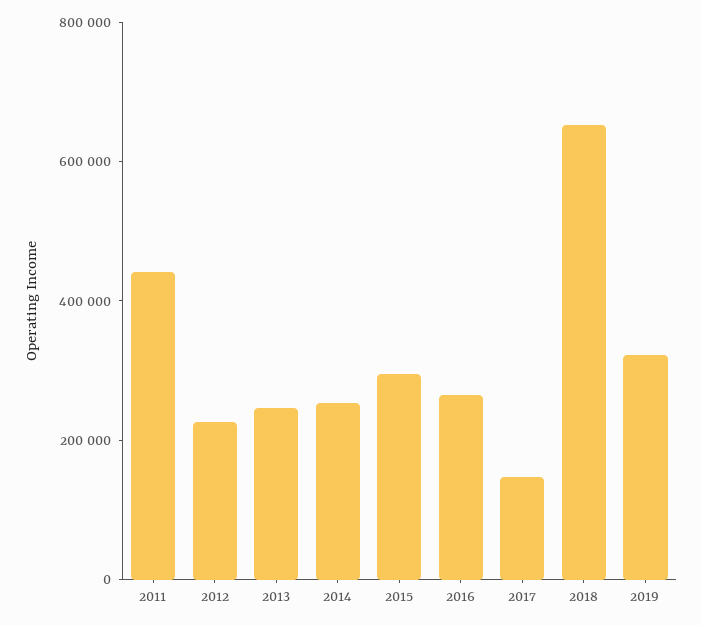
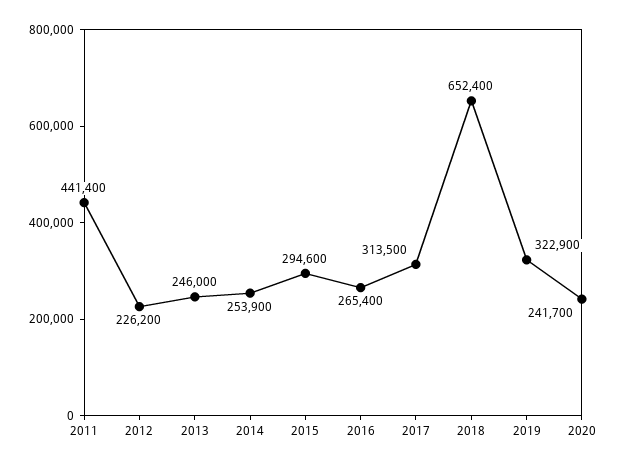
2017: 150000 -> 313500
2020: none -> 241700

